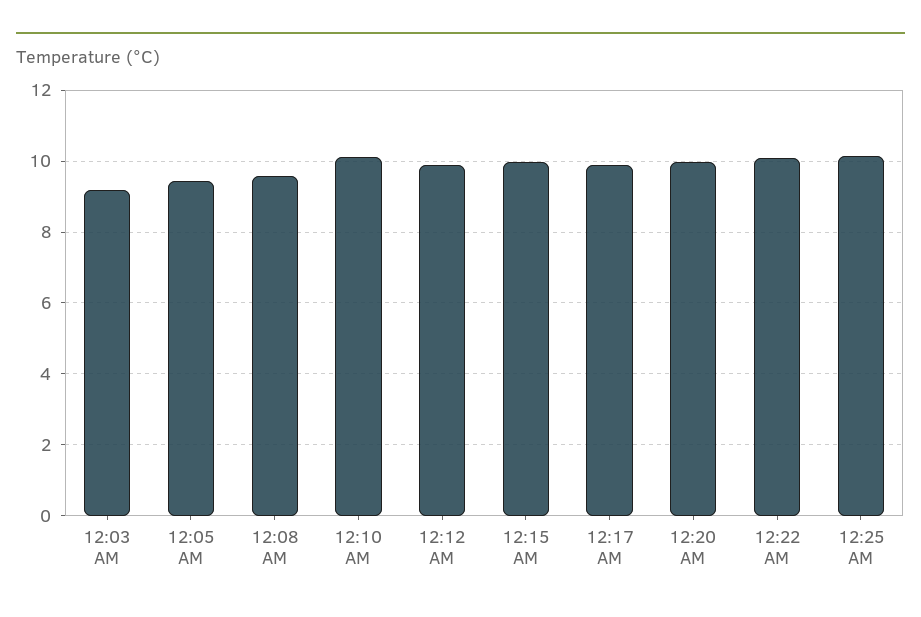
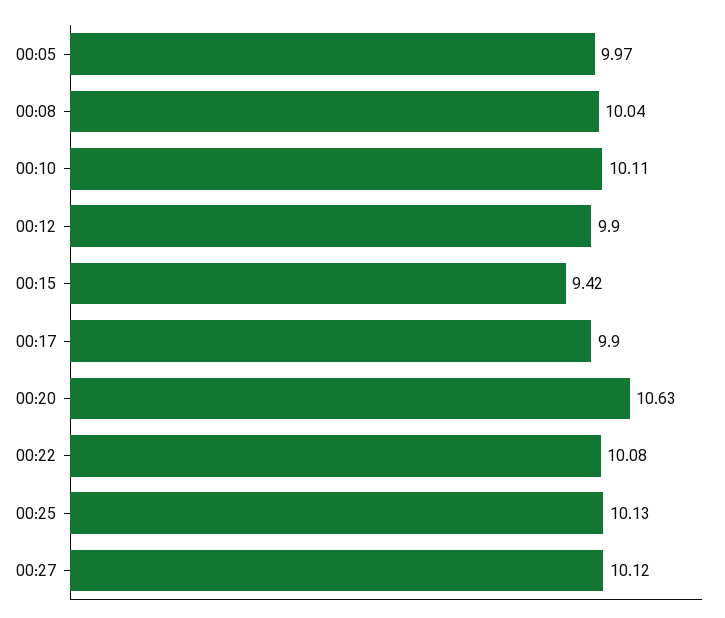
12:03 AM: 9.2 -> none
12:05 AM: 9.4 -> 9.97
12:08 AM: 9.6 -> 10.04
12:15 AM: 10 -> 9.42
12:20 AM: 10 -> 10.63
00:27: none -> 10.12

